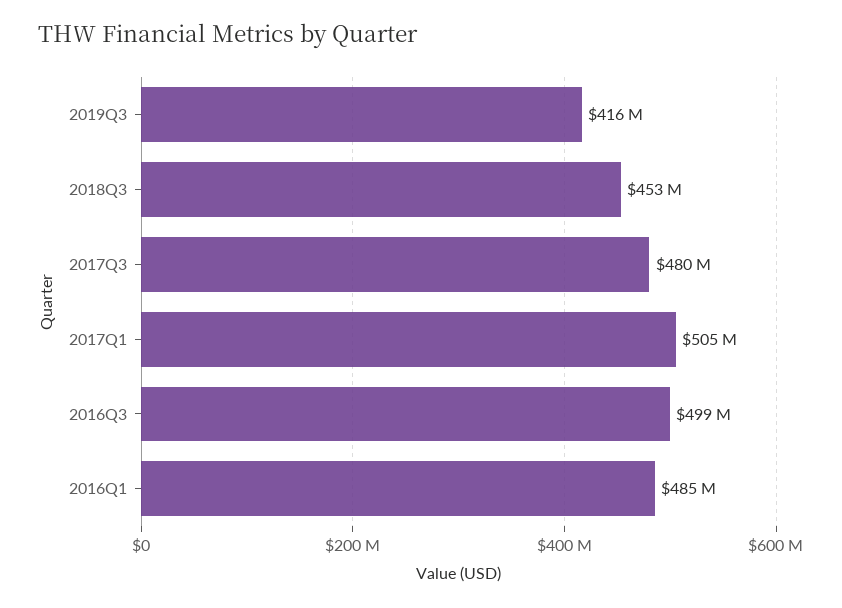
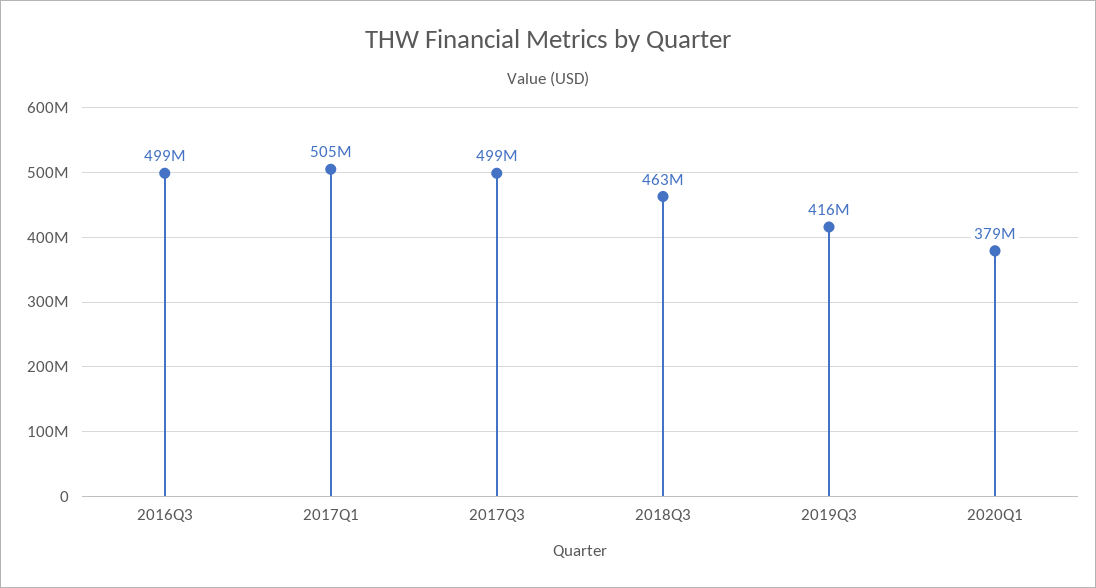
2018Q3: 453000000 -> 463000000
2017Q3: 480000000 -> 499000000
2016Q1: 485000000 -> none
2020Q1: none -> 379000000

